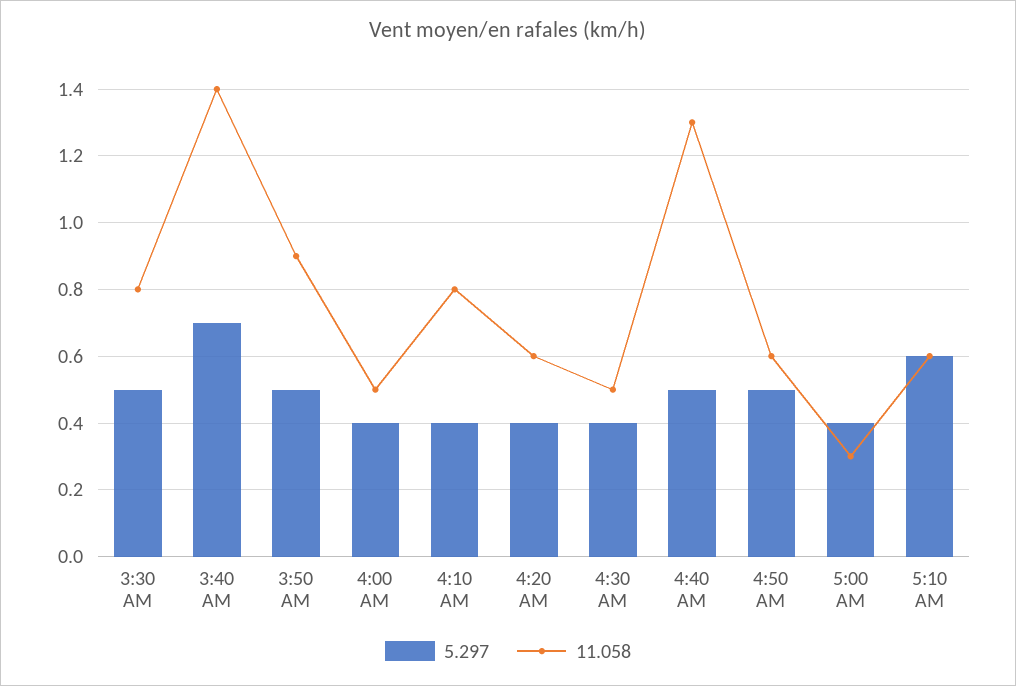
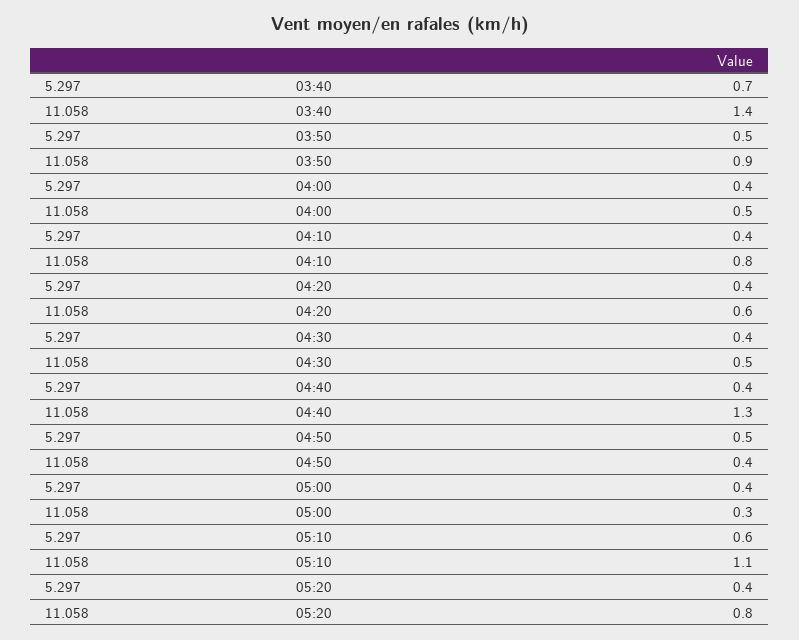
5.297, 3:30 AM: 0.5 -> none
11.058, 3:30 AM: 0.8 -> none
5.297, 4:40 AM: 0.5 -> 0.4
11.058, 4:50 AM: 0.6 -> 0.4
11.058, 5:10 AM: 0.6 -> 1.1
5.297, 05:20: none -> 0.4
11.058, 05:20: none -> 0.8

